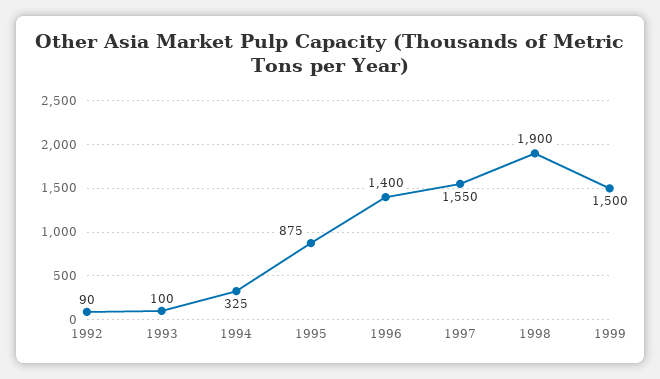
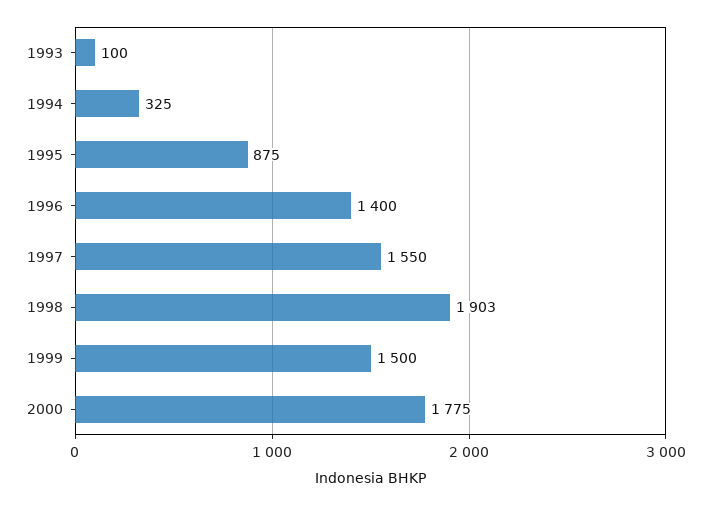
1992: 90 -> none
1998: 1900 -> 1903
2000: none -> 1775

